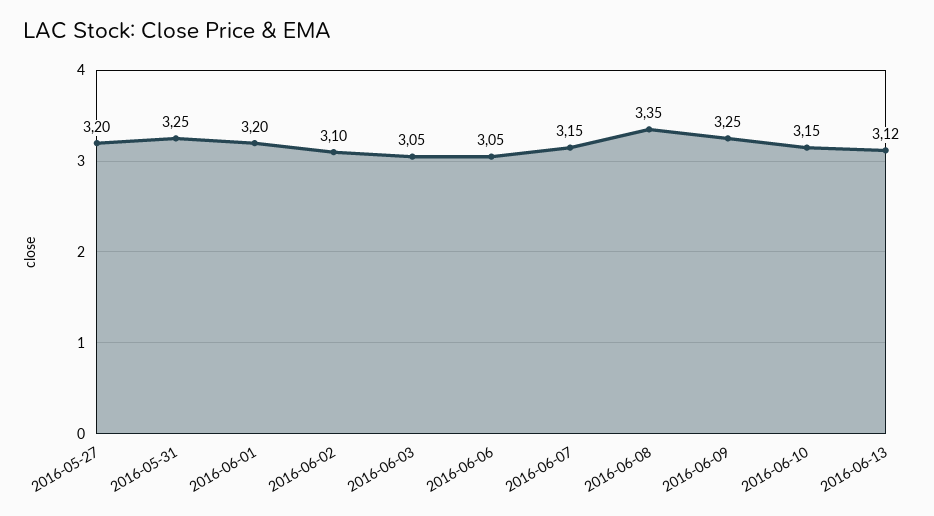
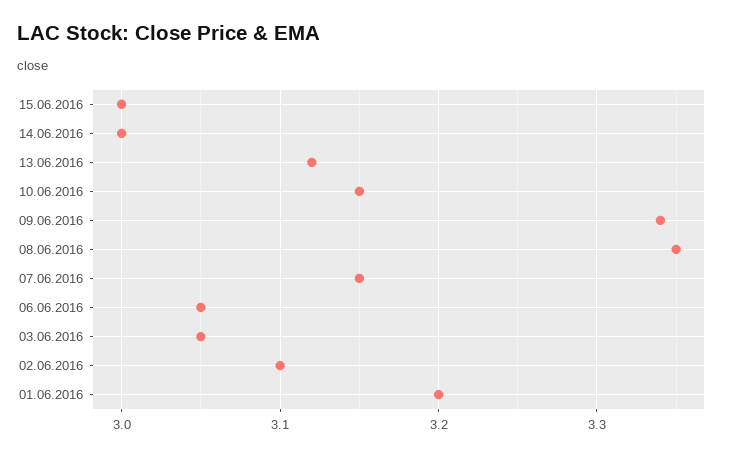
2016-05-27: 3.2 -> none
2016-05-31: 3.25 -> none
2016-06-09: 3.25 -> 3.34
15.06.2016: none -> 3
14.06.2016: none -> 3

